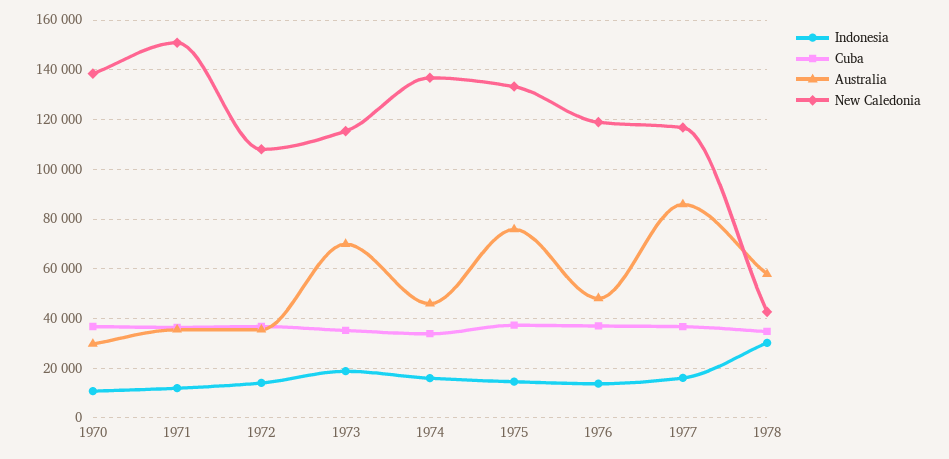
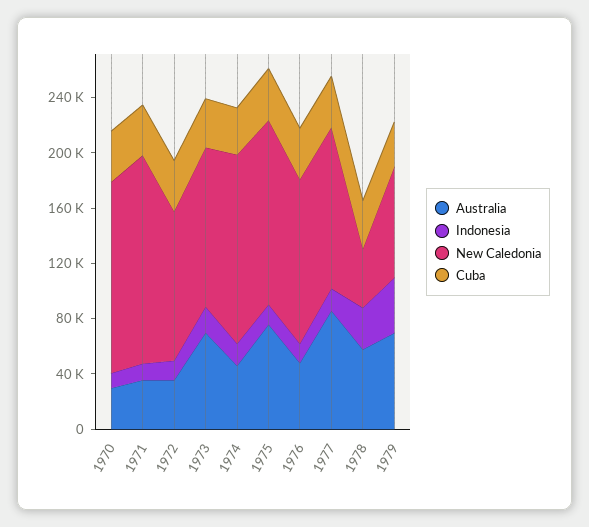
Australia, 1979: none -> 70000
Indonesia, 1979: none -> 40000
New Caledonia, 1979: none -> 80000
Cuba, 1979: none -> 30000

